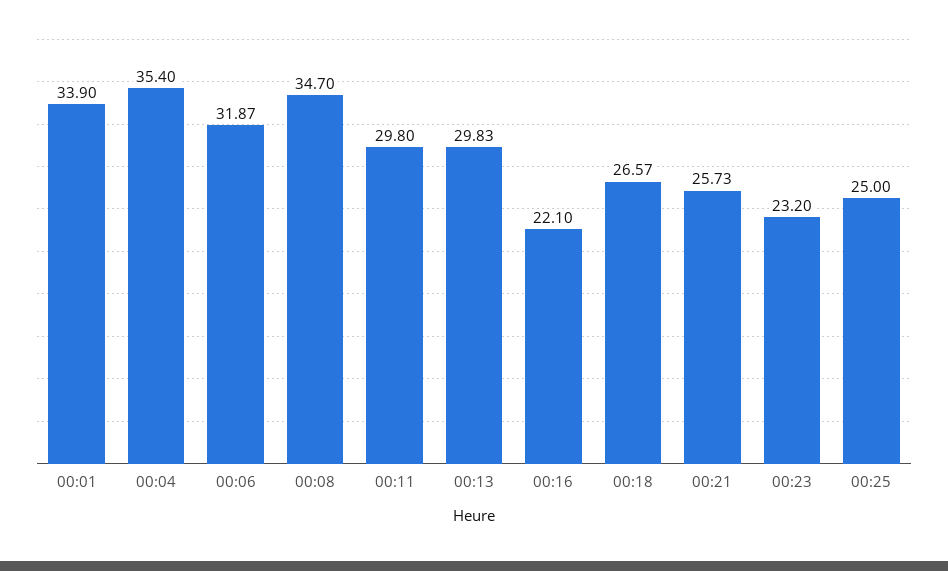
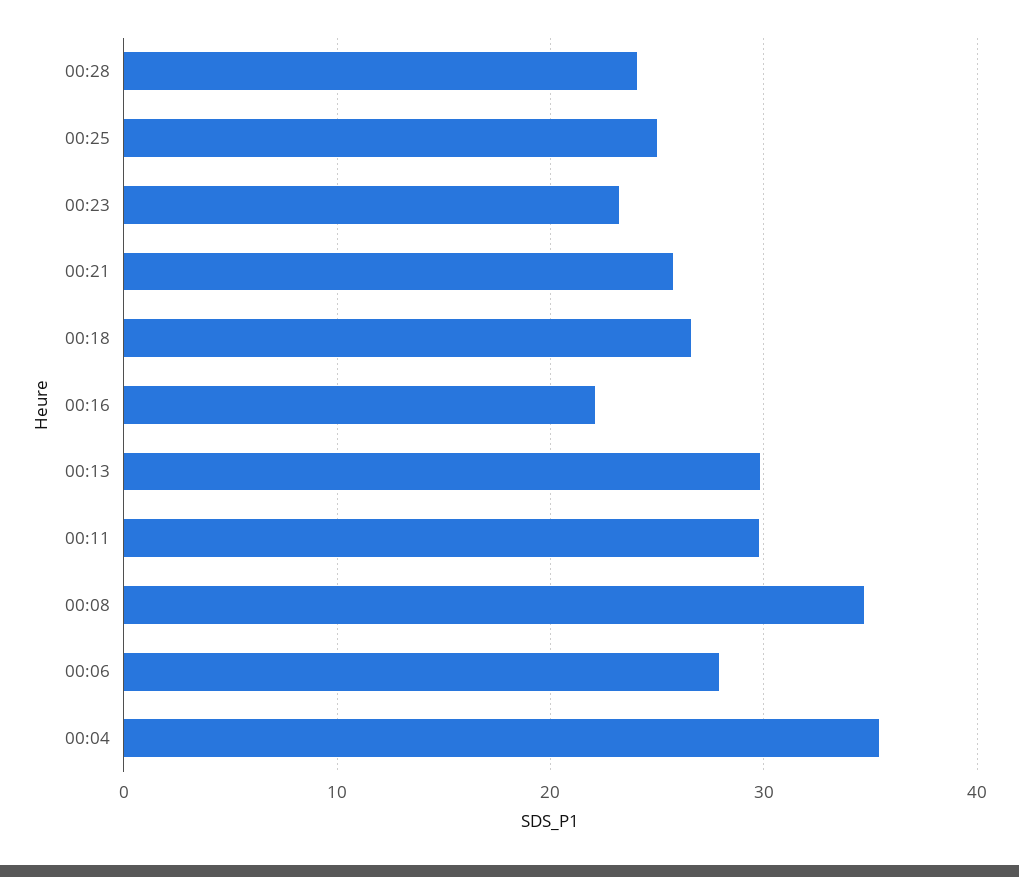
00:01: 33.9 -> none
00:06: 31.87 -> 28
00:28: none -> 24

